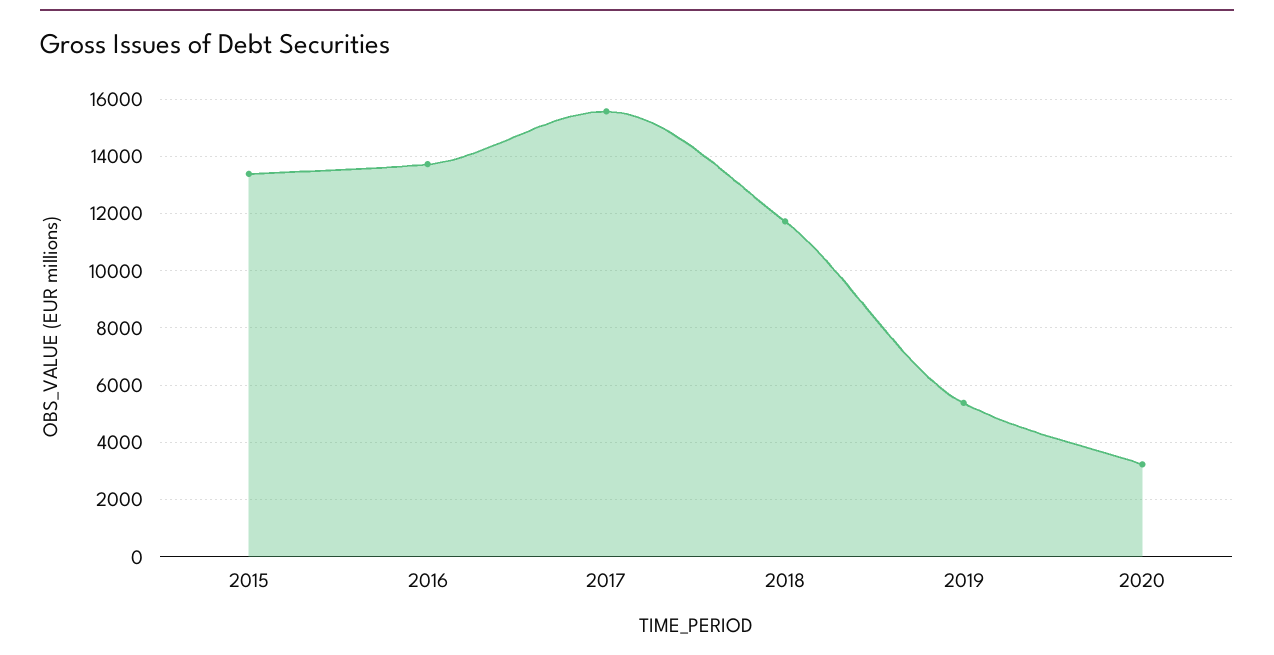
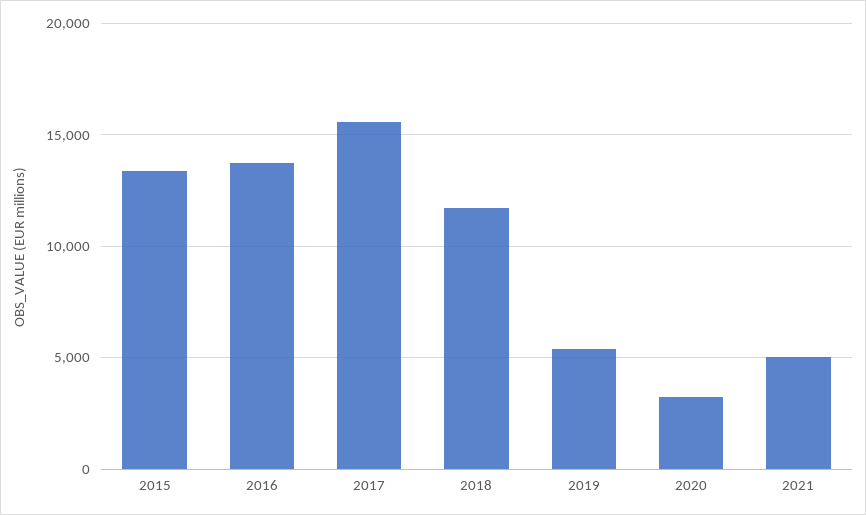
2021: none -> 5000

